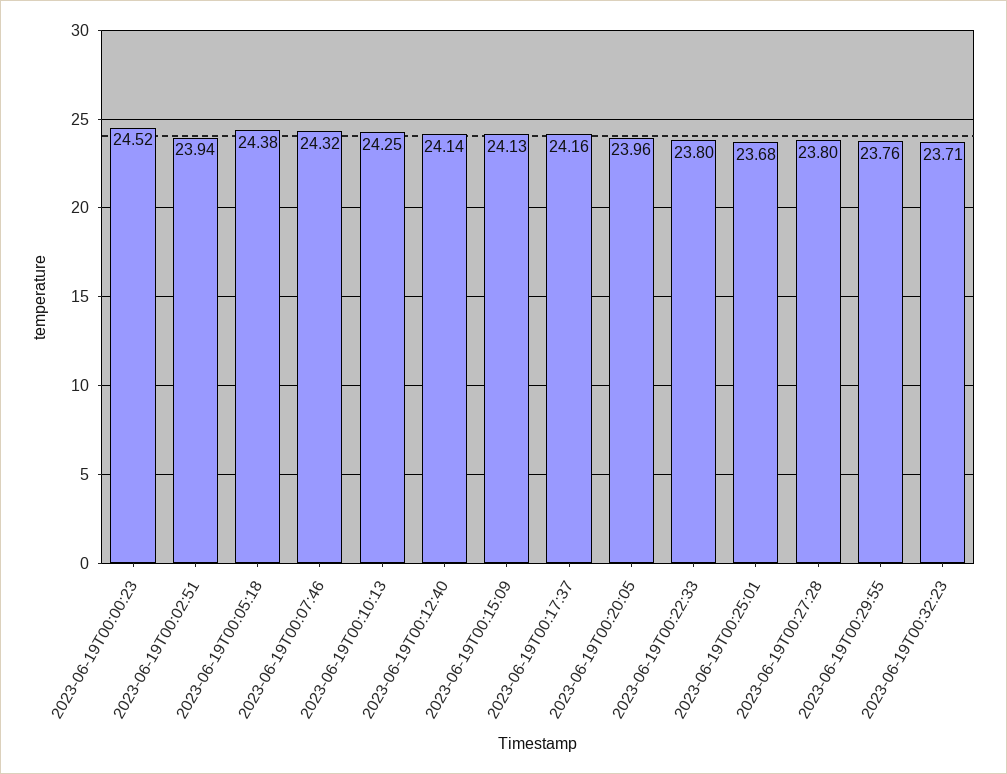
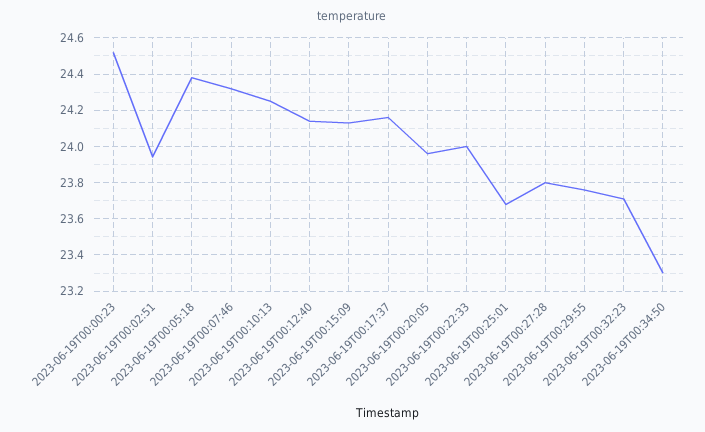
2023-06-19T00:22:33: 23.8 -> 24
2023-06-19T00:34:50: none -> 23.3

